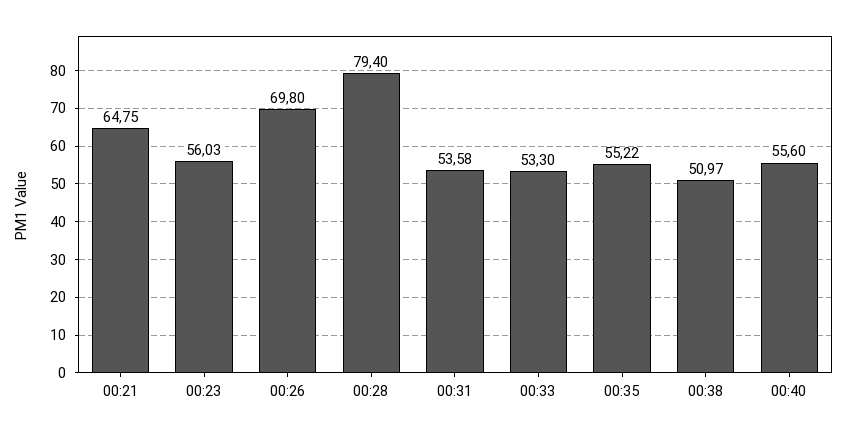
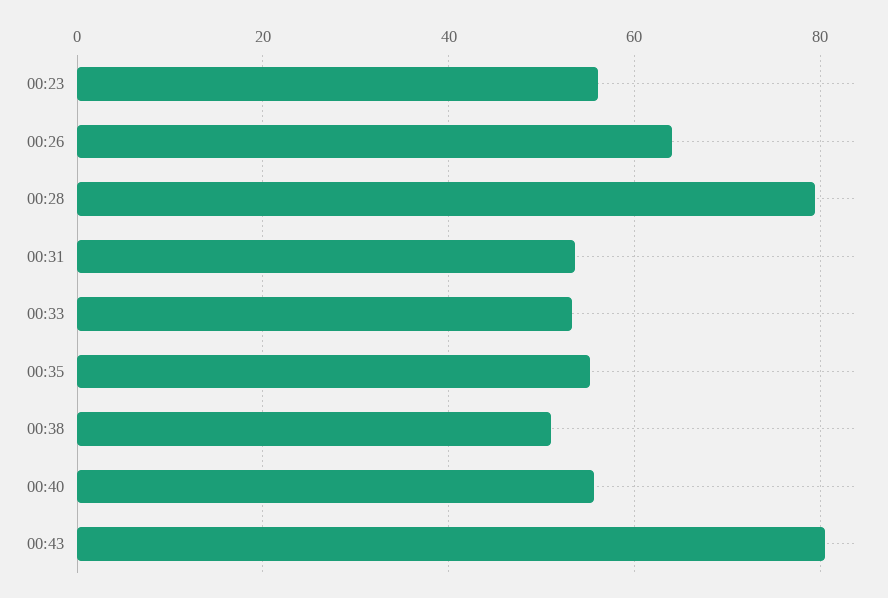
00:21: 64.75 -> none
00:26: 69.8 -> 64
00:43: none -> 80

